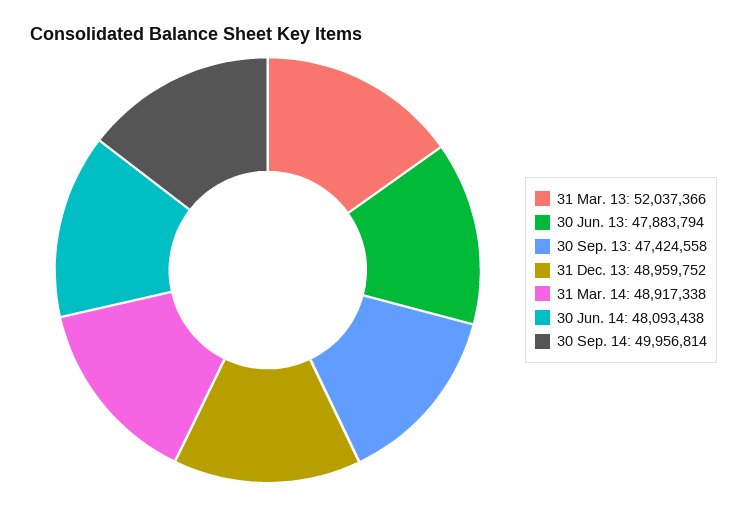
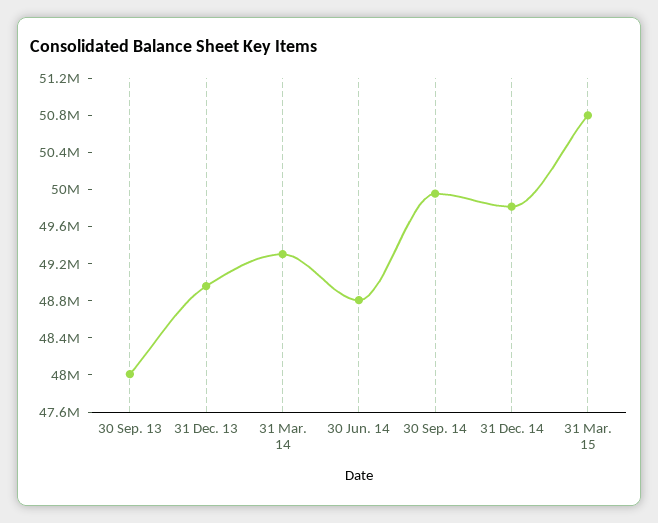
31 Mar. 13: 52037366 -> none
30 Jun. 13: 47883794 -> none
30 Sep. 13: 47424558 -> 48000000
31 Mar. 14: 48917338 -> 49300000
30 Jun. 14: 48093438 -> 48800000
31 Dec. 14: none -> 49800000
31 Mar. 15: none -> 50800000

